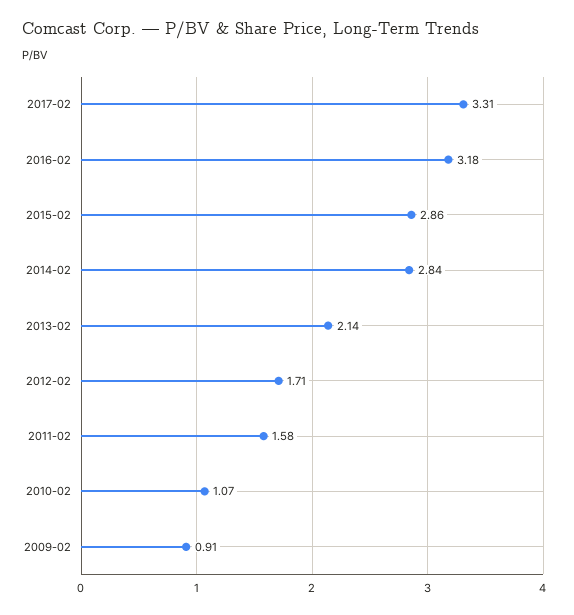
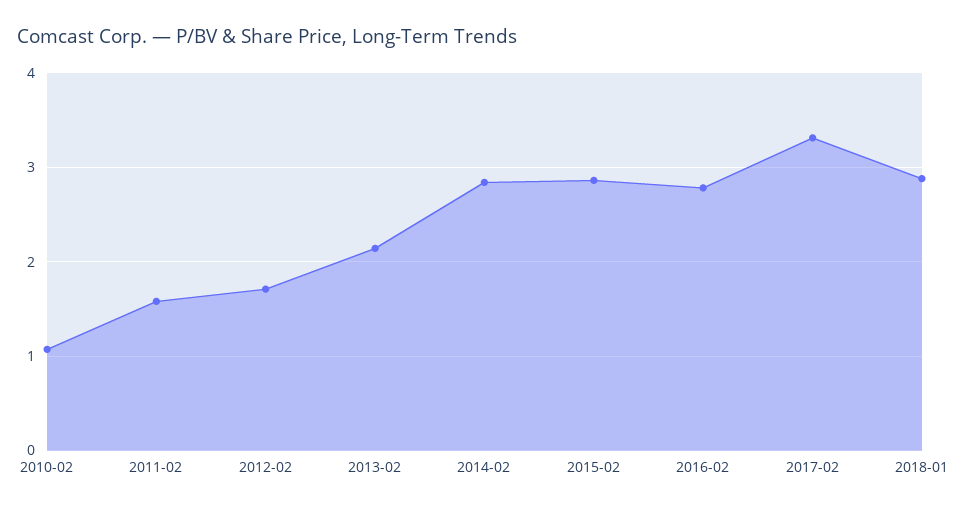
2016-02: 3.18 -> 2.8
2009-02: 0.91 -> none
2018-01: none -> 2.9

